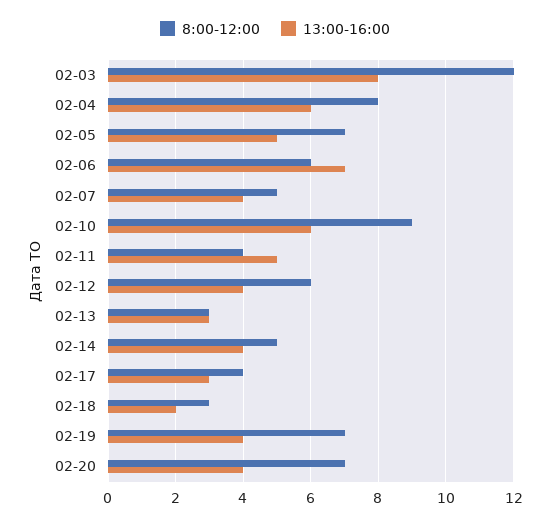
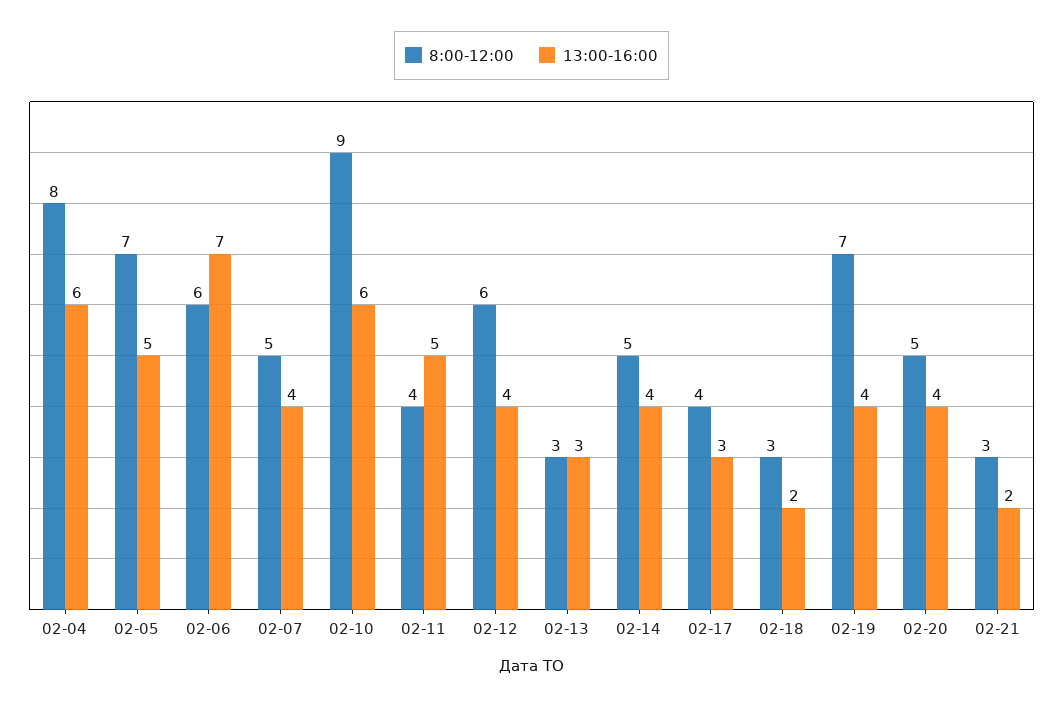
8:00-12:00, 02-03: 12 -> none
13:00-16:00, 02-03: 8 -> none
8:00-12:00, 02-20: 7 -> 5
8:00-12:00, 02-21: none -> 3
13:00-16:00, 02-21: none -> 2

